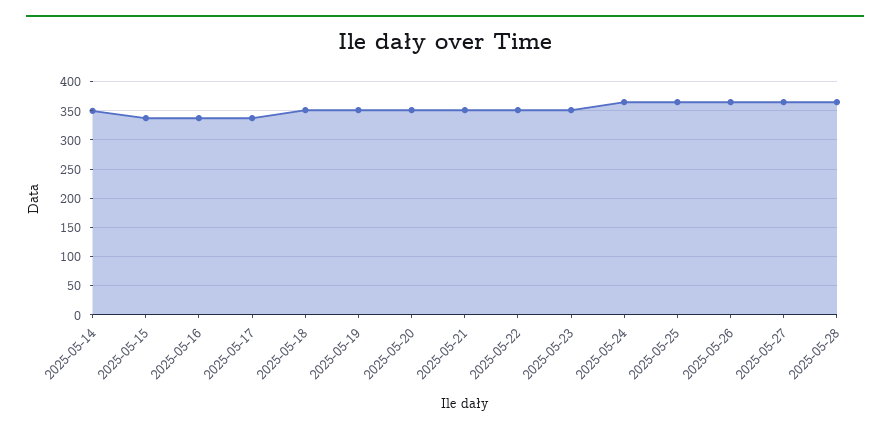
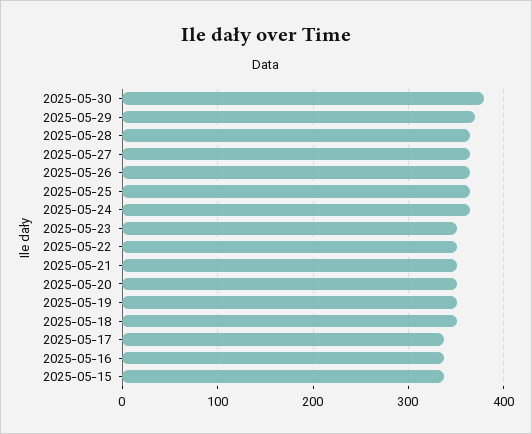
2025-05-14: 350 -> none
2025-05-30: none -> 380
2025-05-29: none -> 370

